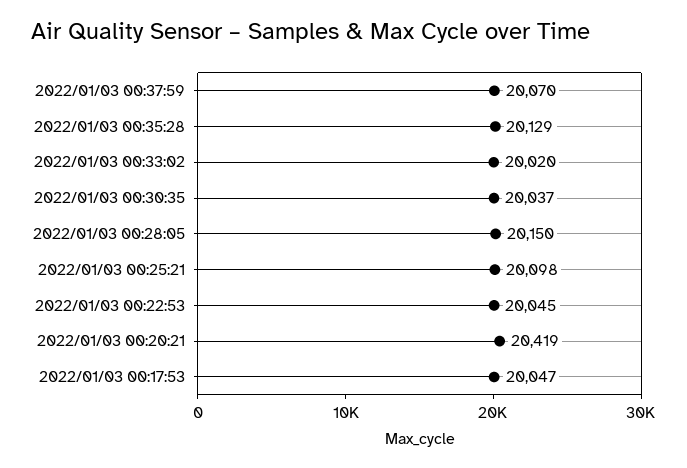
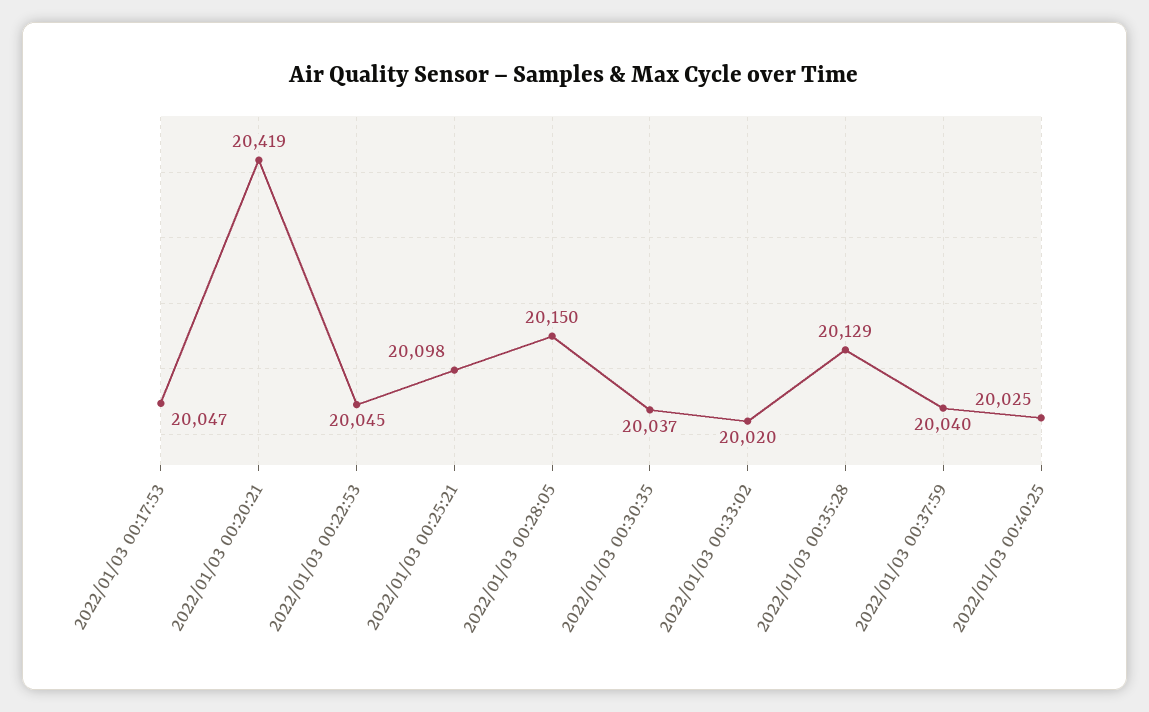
2022/01/03 00:37:59: 20070 -> 20040
2022/01/03 00:40:25: none -> 20025

